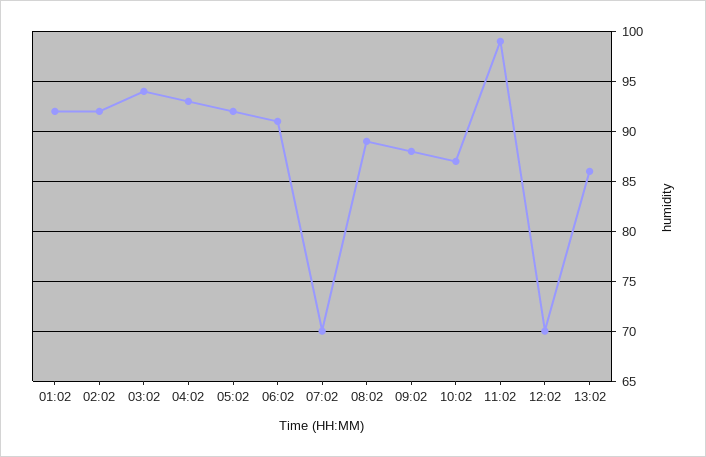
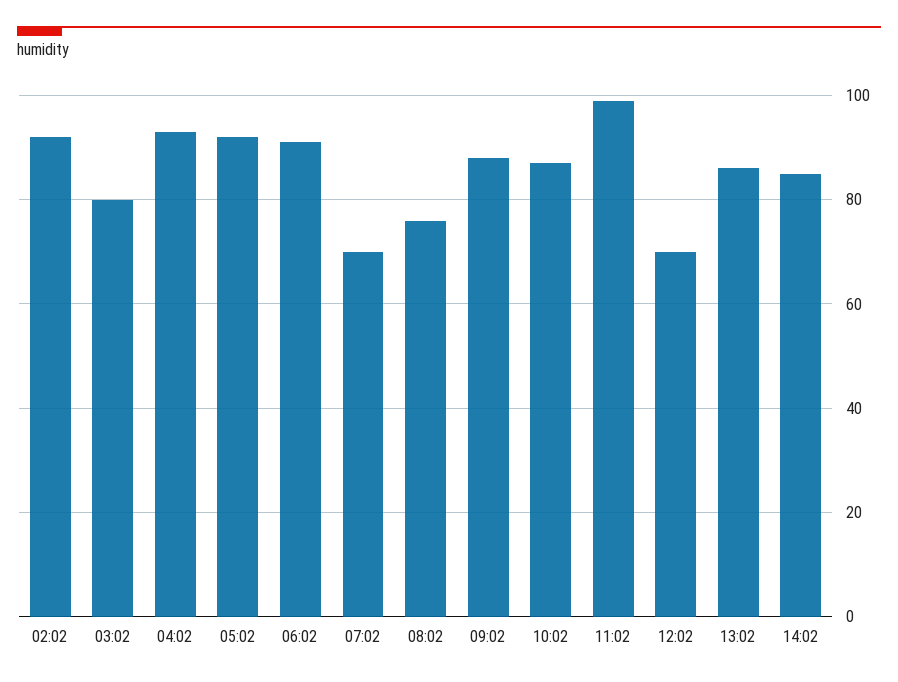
01:02: 92 -> none
03:02: 94 -> 80
08:02: 89 -> 75
14:02: none -> 85

